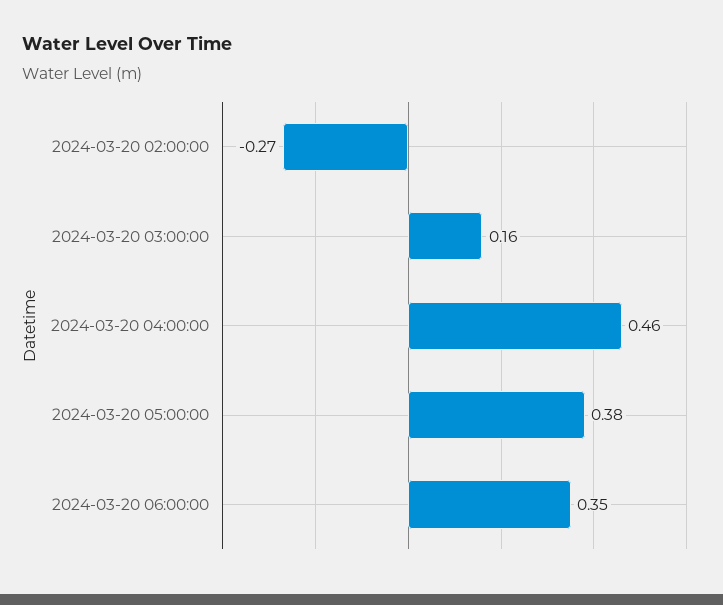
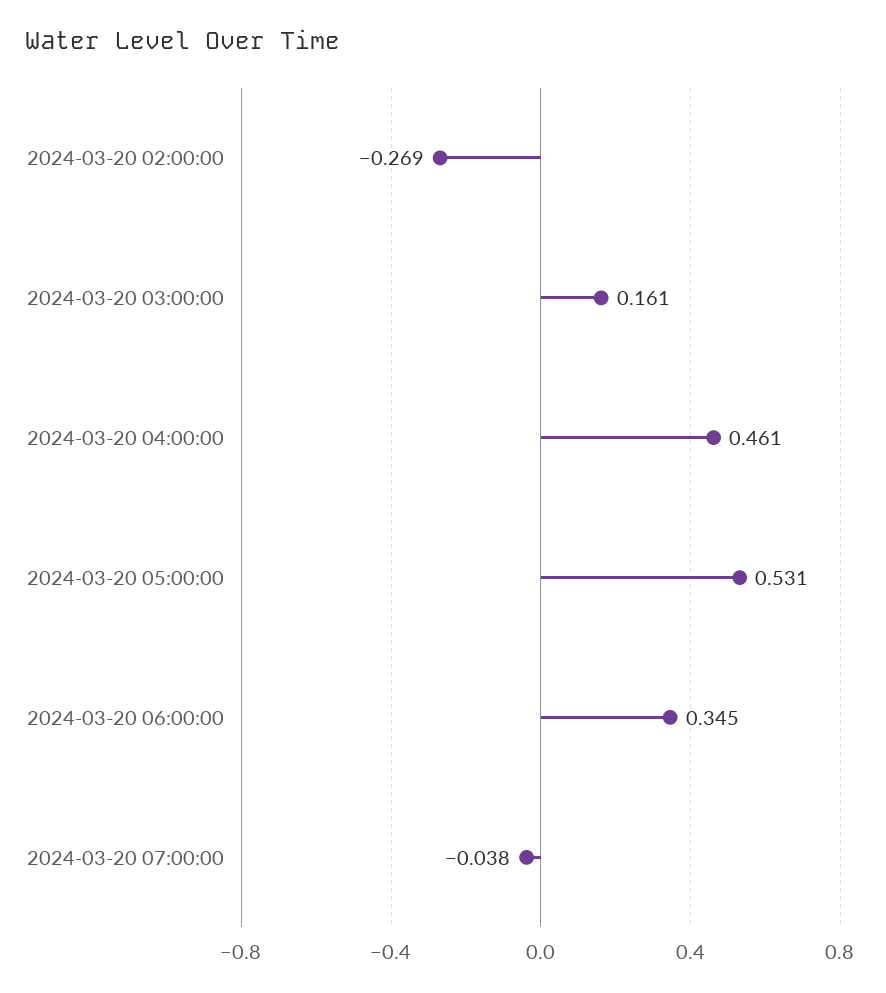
2024-03-20 05:00:00: 0.38 -> 0.531
2024-03-20 07:00:00: none -> -0.038

